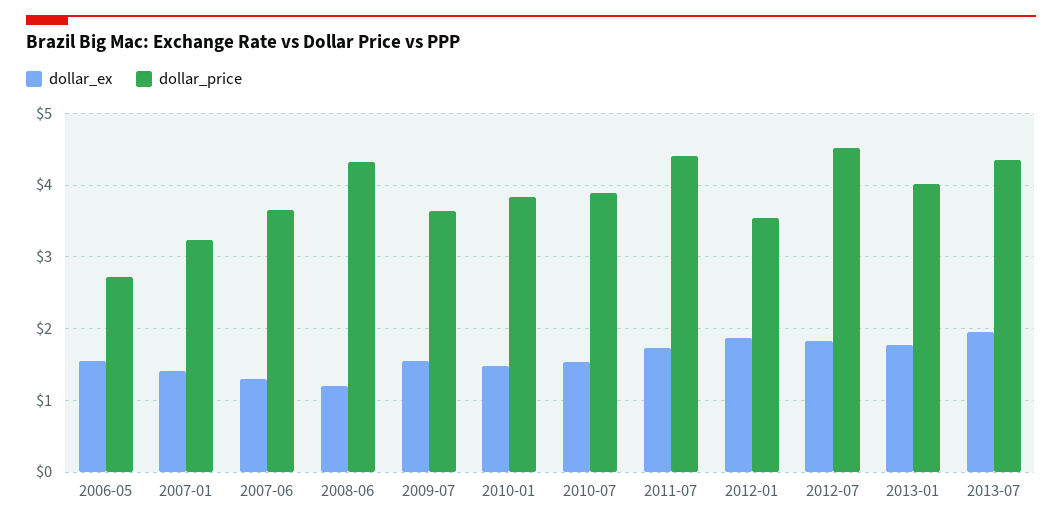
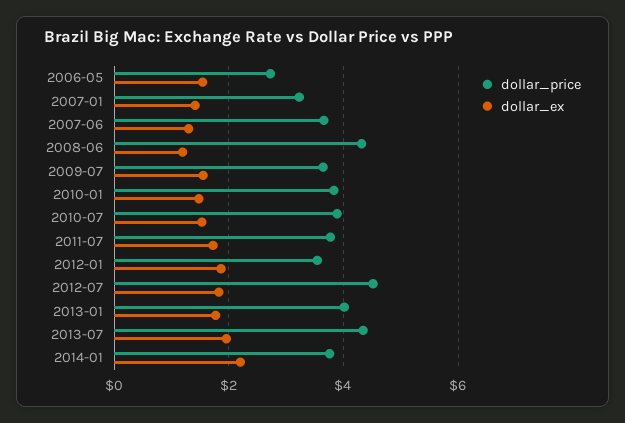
dollar_price, 2011-07: 4.4 -> 3.8
dollar_price, 2014-01: none -> 3.8
dollar_ex, 2014-01: none -> 2.2

